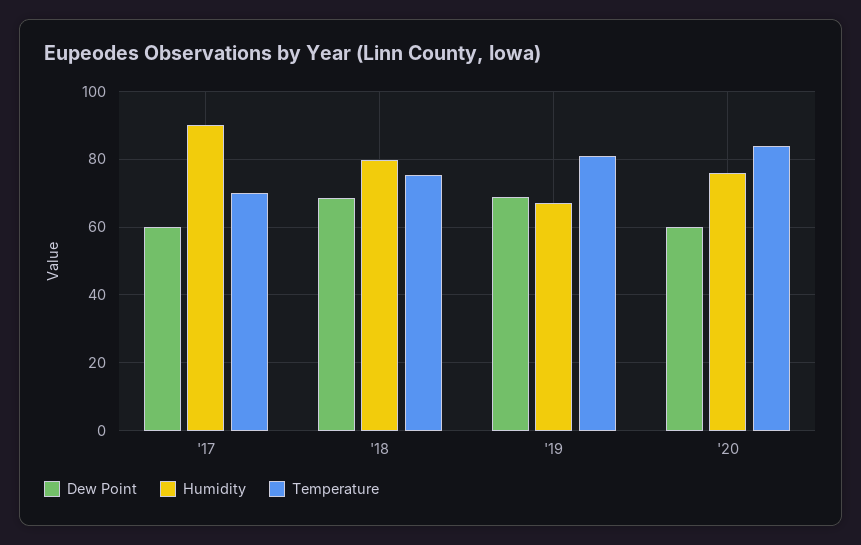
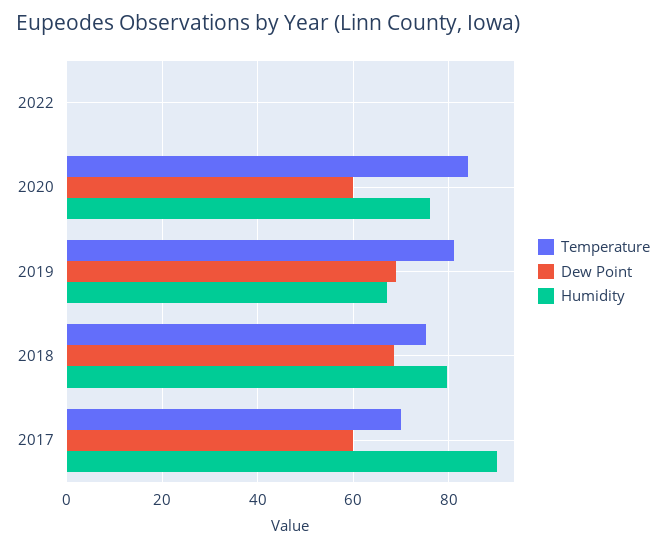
Temperature, 2022: none -> 0
Dew Point, 2022: none -> 0
Humidity, 2022: none -> 0

